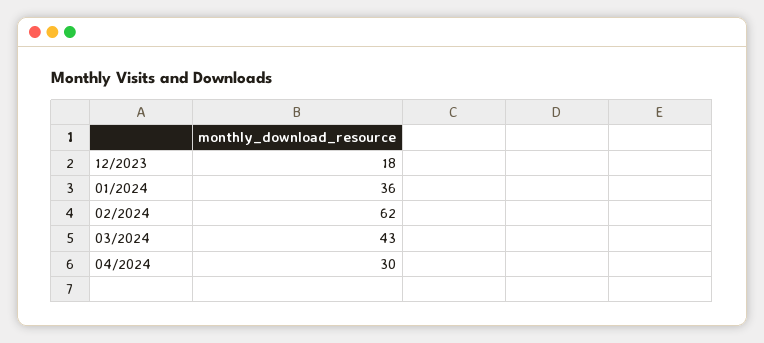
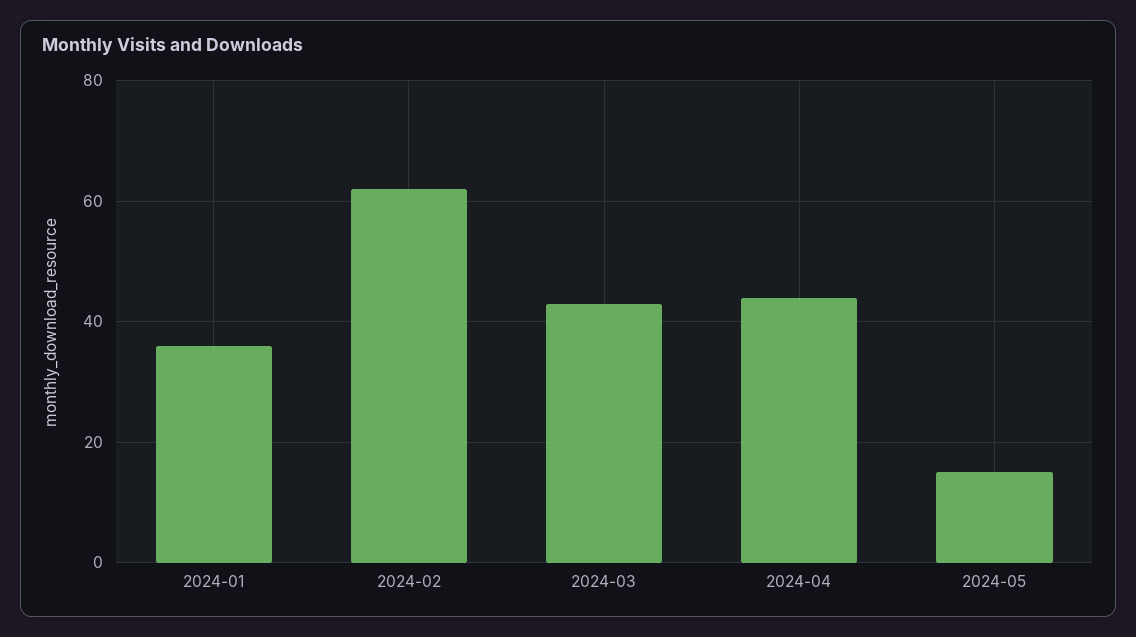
12/2023: 18 -> none
04/2024: 30 -> 45
2024-05: none -> 15

